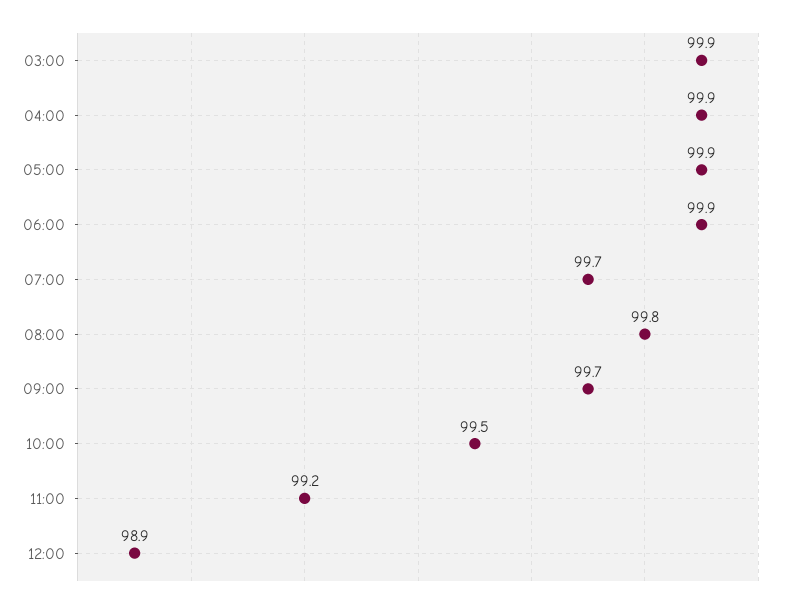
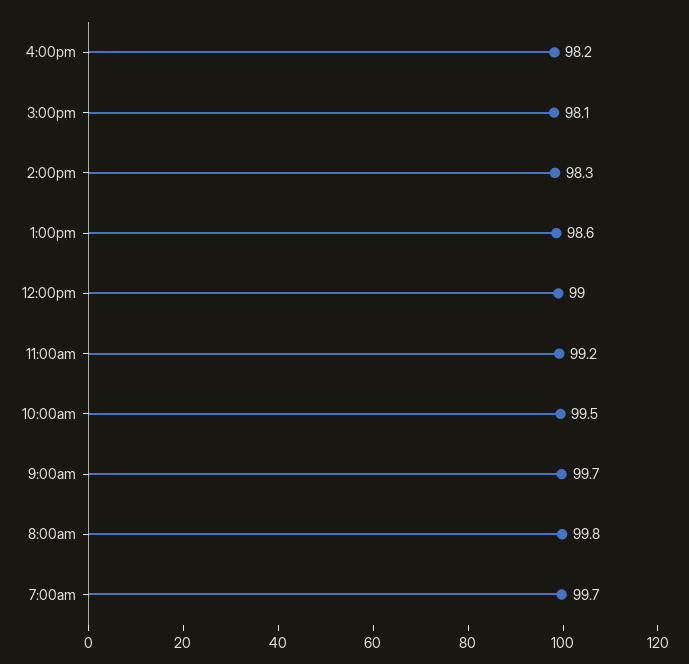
03:00: 99.9 -> none
04:00: 99.9 -> none
05:00: 99.9 -> none
06:00: 99.9 -> none
12:00: 98.9 -> 99
4:00pm: none -> 98.2
3:00pm: none -> 98.1
2:00pm: none -> 98.3
1:00pm: none -> 98.6

